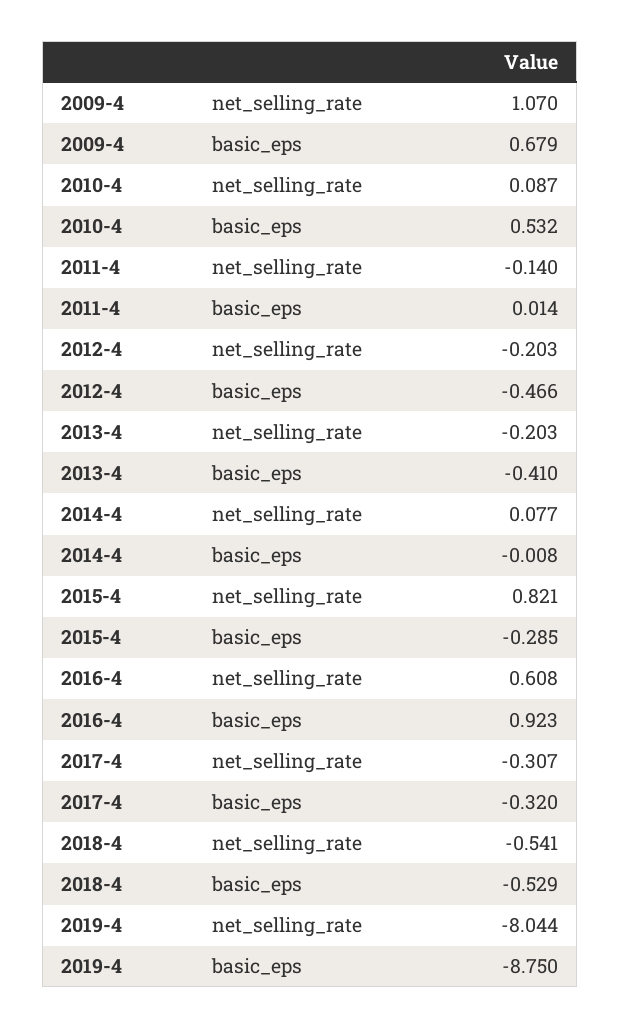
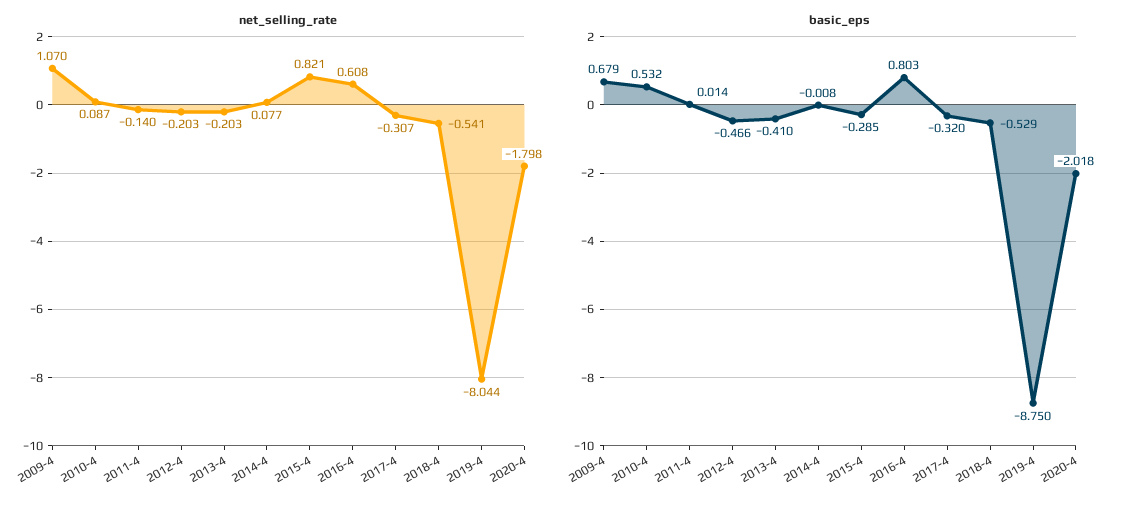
basic_eps, 2016-4: 0.923 -> 0.803
net_selling_rate, 2020-4: none -> -1.798
basic_eps, 2020-4: none -> -2.018

